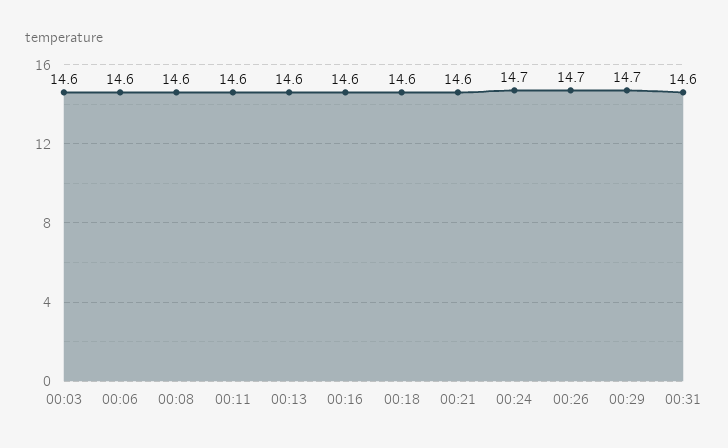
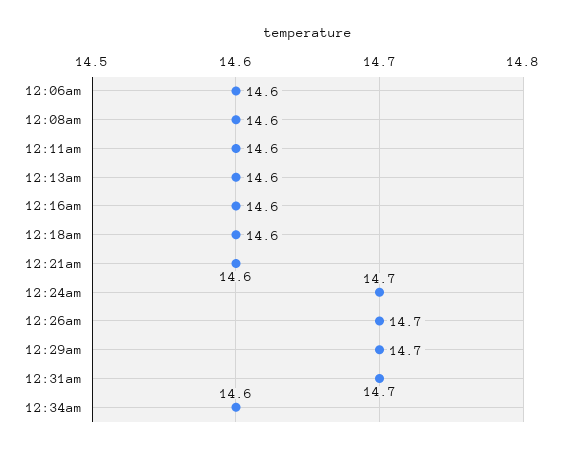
00:03: 14.6 -> none
00:31: 14.6 -> 14.7
12:34am: none -> 14.6

